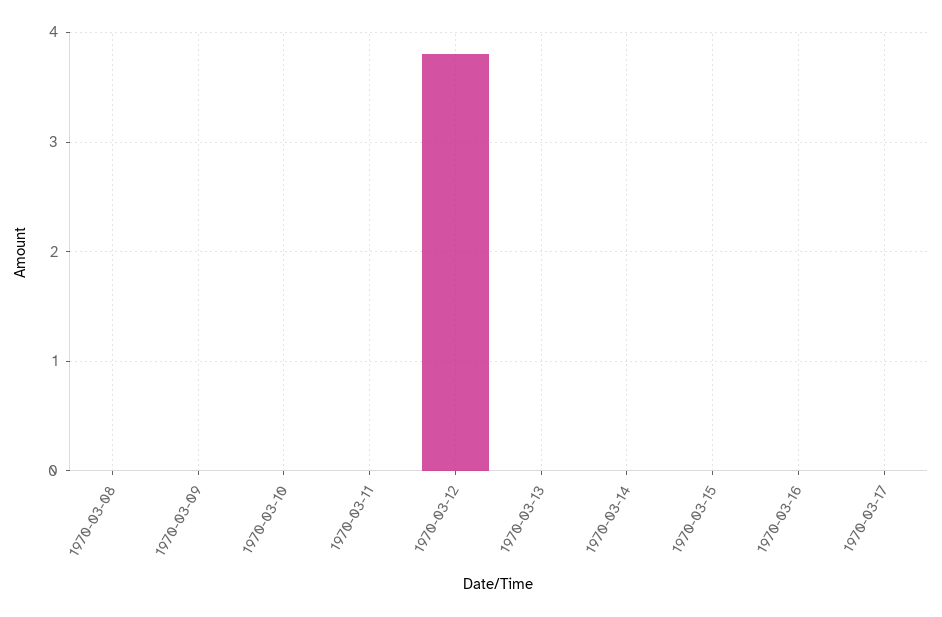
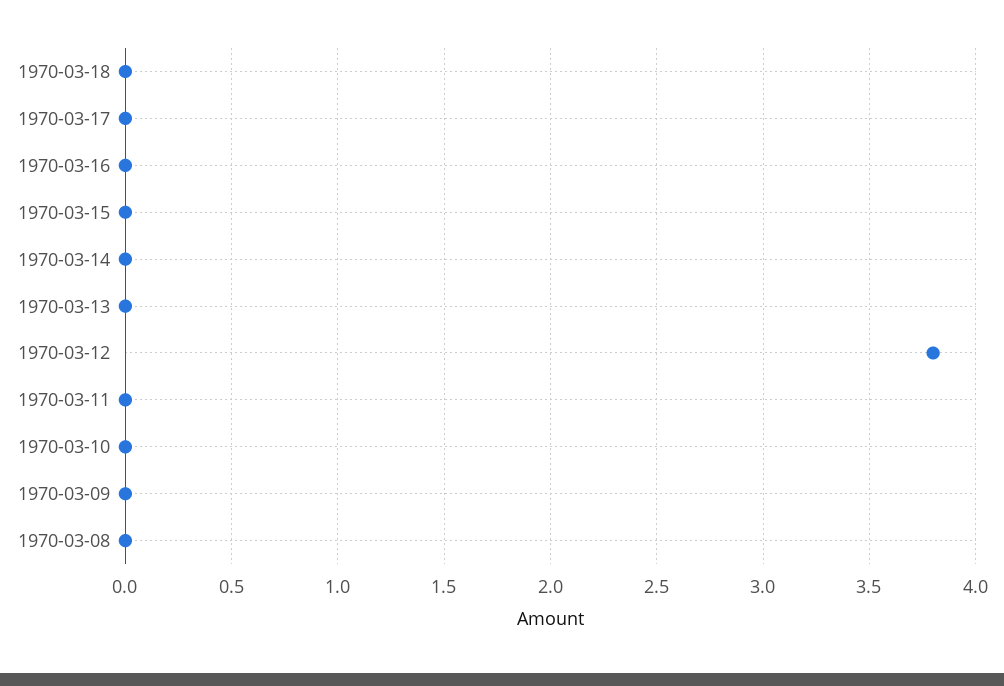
1970-03-18: none -> 0

